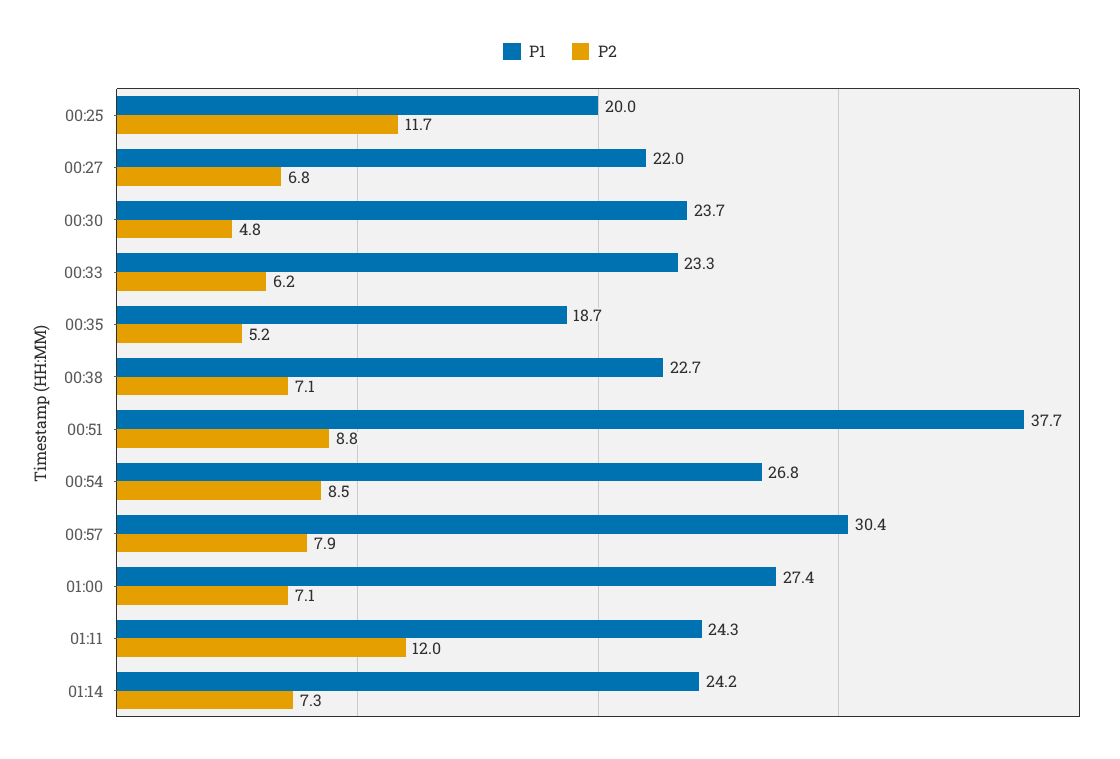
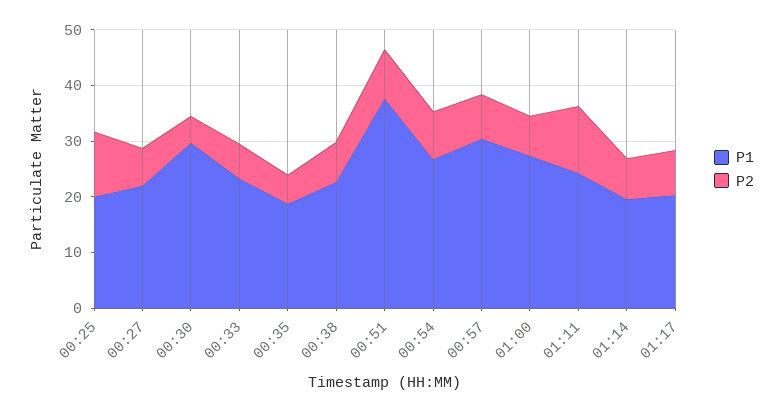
P1, 00:30: 23.7 -> 30
P1, 01:14: 24.2 -> 20
P1, 01:17: none -> 20
P2, 01:17: none -> 8

